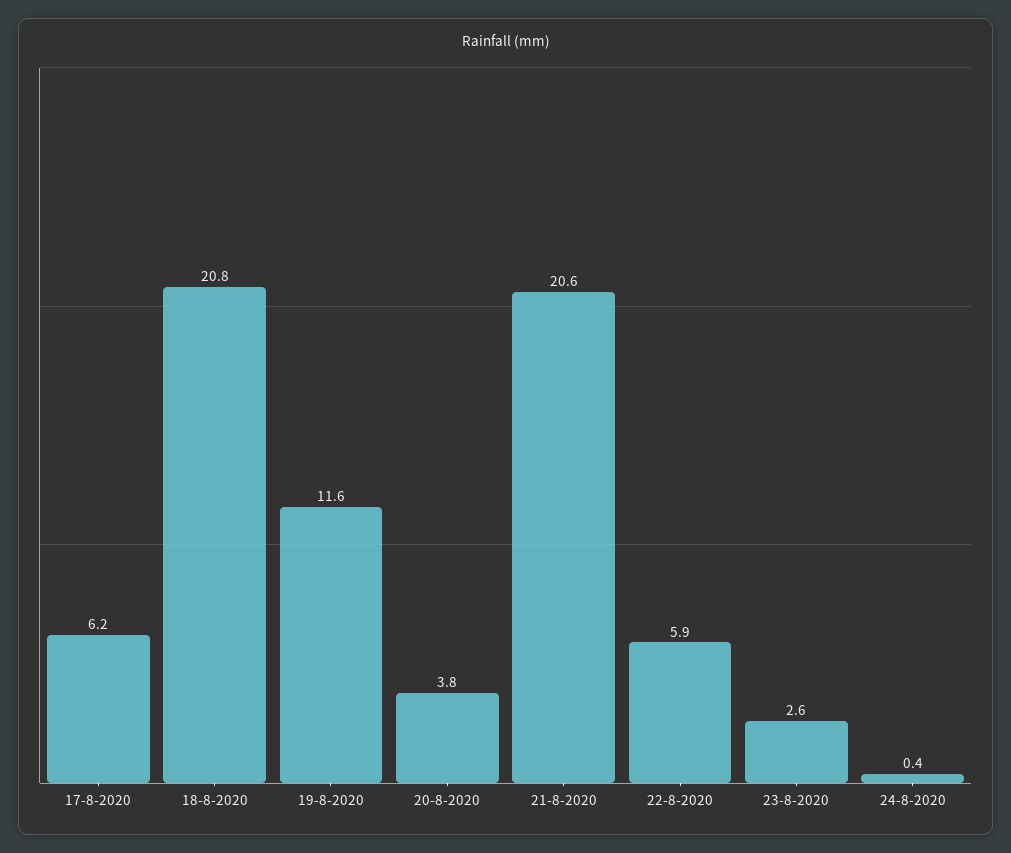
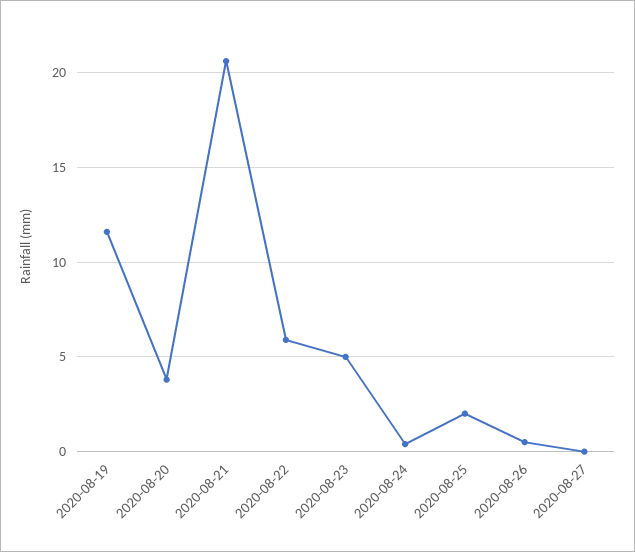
17-8-2020: 6.2 -> none
18-8-2020: 20.8 -> none
23-8-2020: 2.6 -> 5
2020-08-25: none -> 2
2020-08-26: none -> 0.5
2020-08-27: none -> 0

